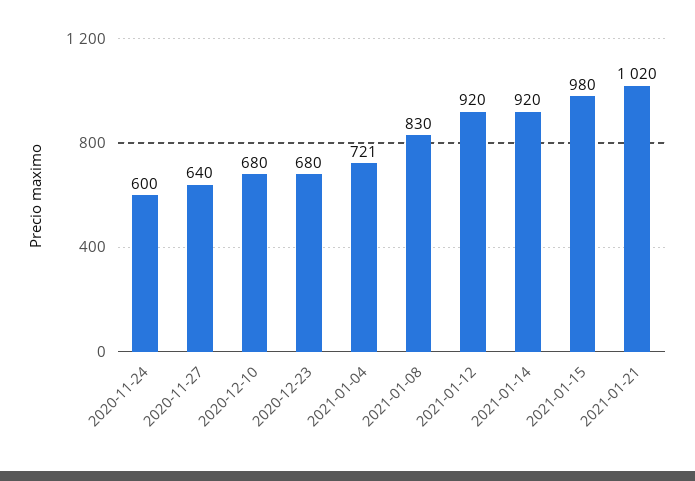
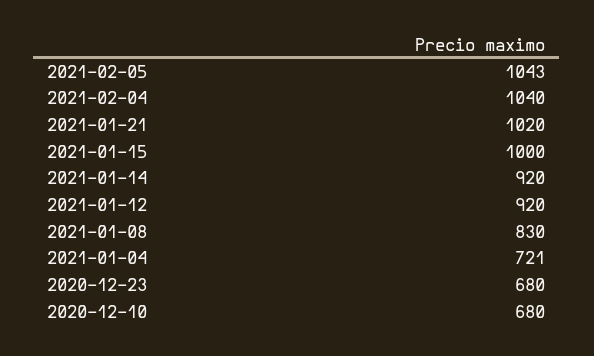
2020-11-24: 600 -> none
2020-11-27: 640 -> none
2021-01-15: 980 -> 1000
2021-02-05: none -> 1043
2021-02-04: none -> 1040

